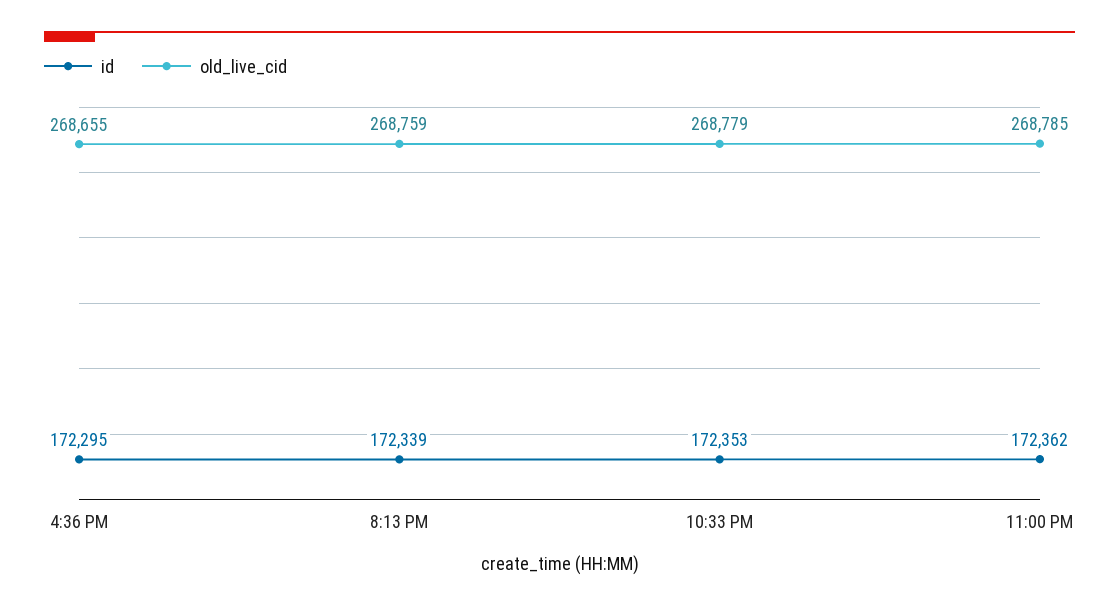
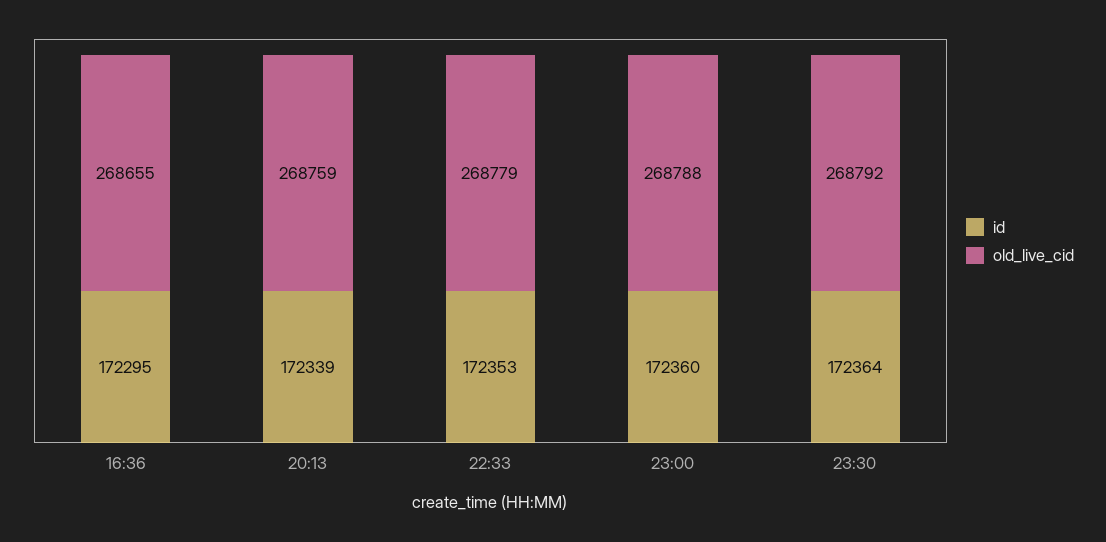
id, 11:00 PM: 172362 -> 172360
old_live_cid, 11:00 PM: 268785 -> 268788
id, 23:30: none -> 172364
old_live_cid, 23:30: none -> 268792

